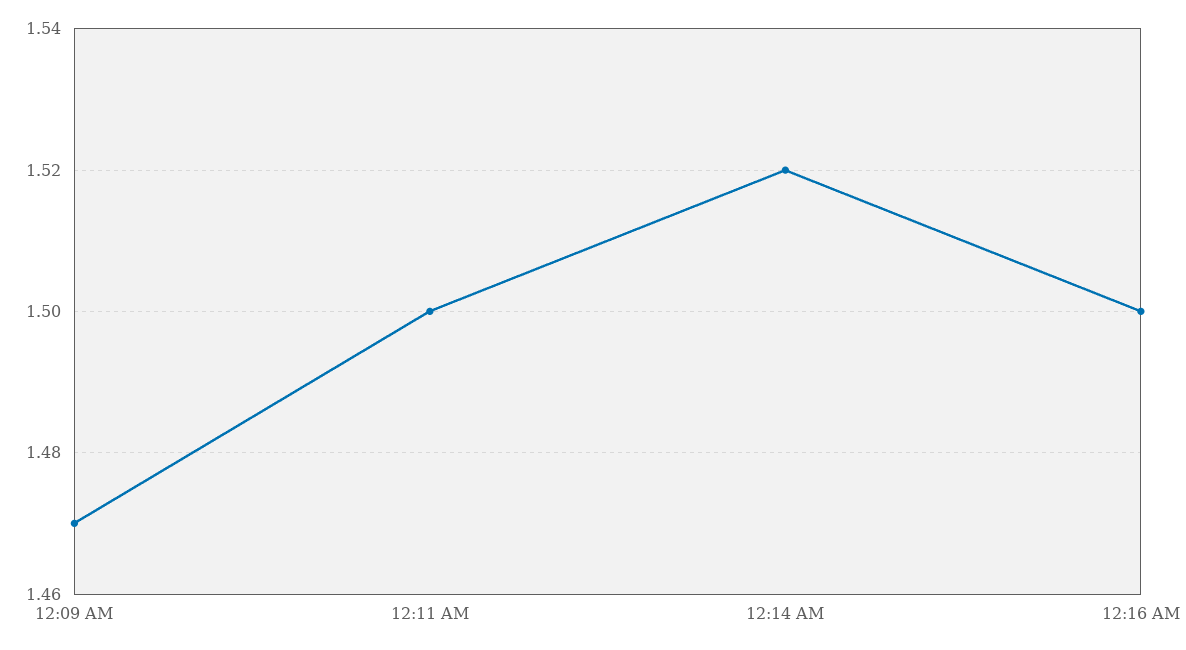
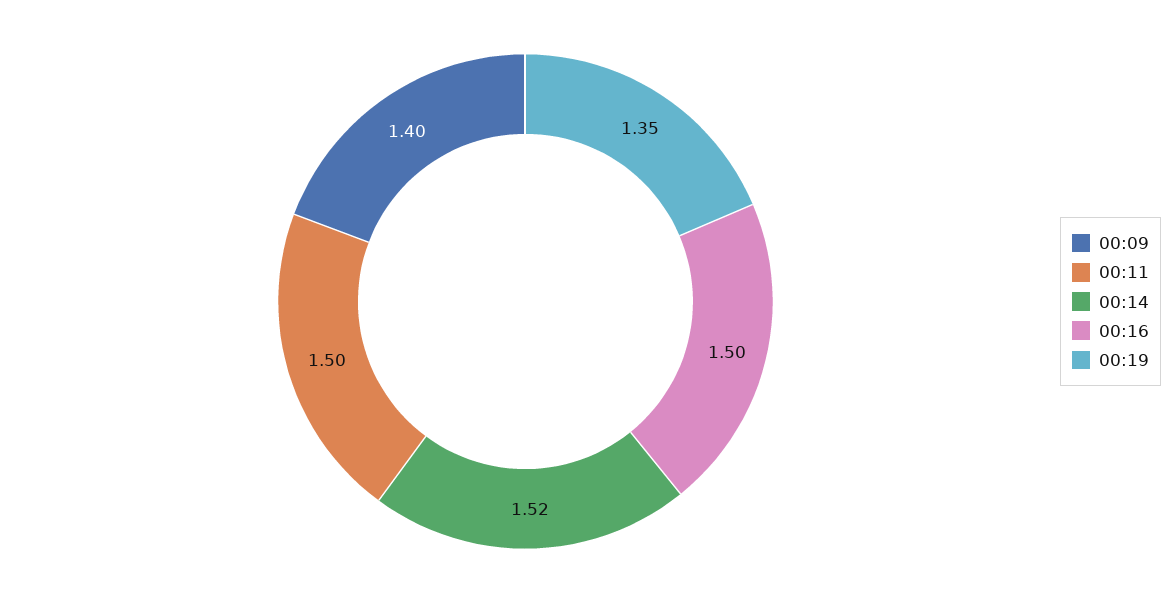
12:09 AM: 1.47 -> 1.4
00:19: none -> 1.35

